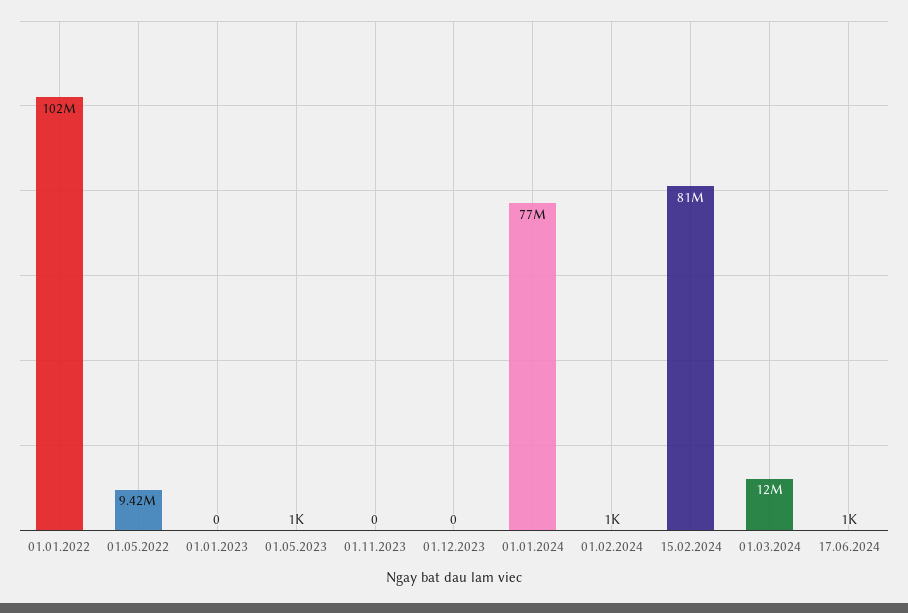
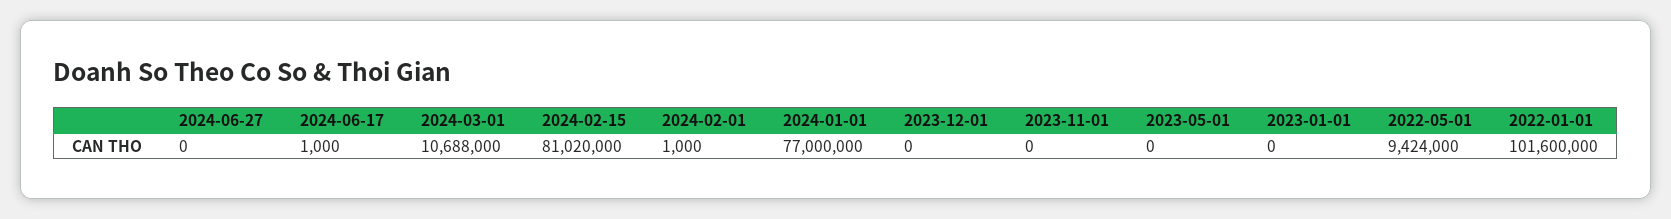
01.05.2023: 1000 -> 0
01.03.2024: 12000000 -> 10688000
2024-06-27: none -> 0

